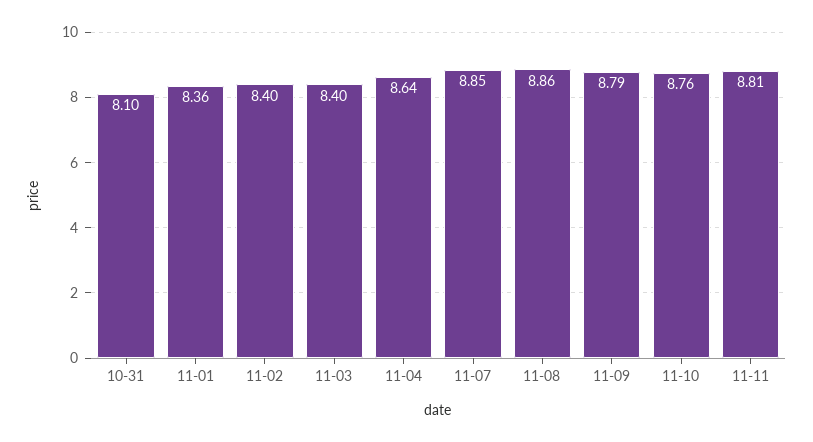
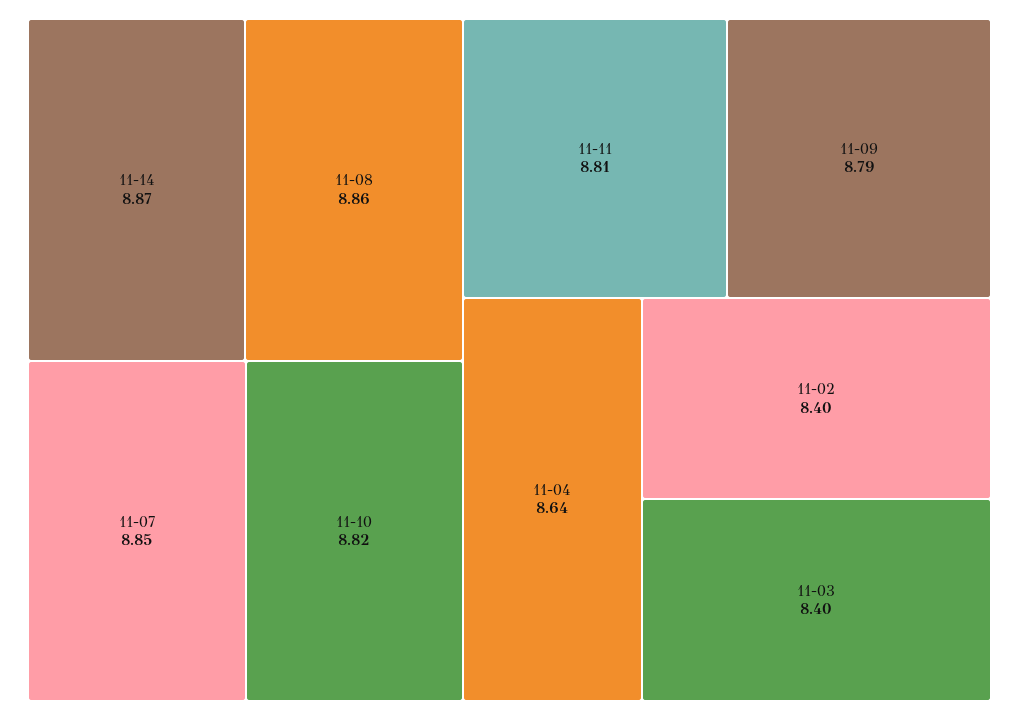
10-31: 8.1 -> none
11-01: 8.36 -> none
11-10: 8.76 -> 8.82
11-14: none -> 8.87

